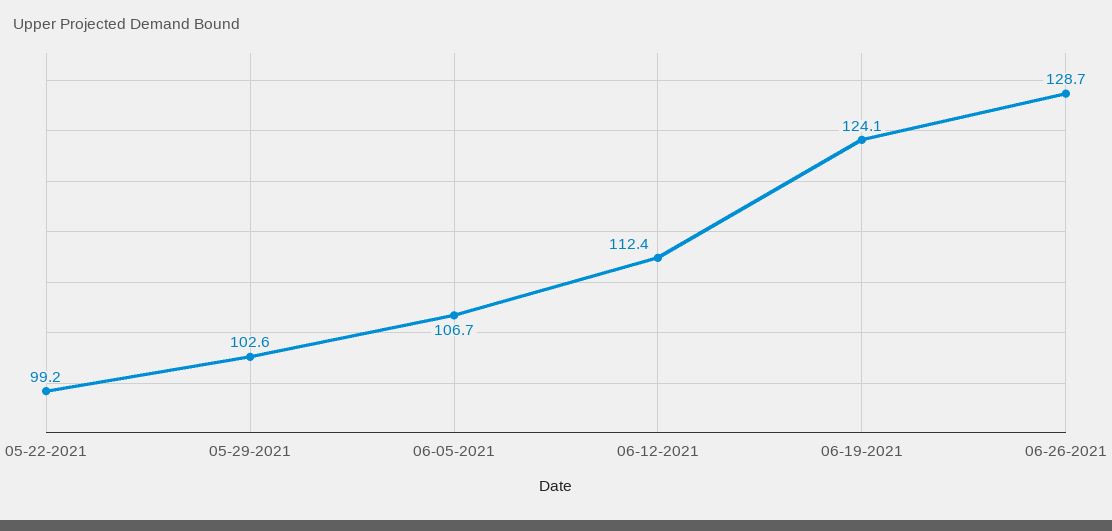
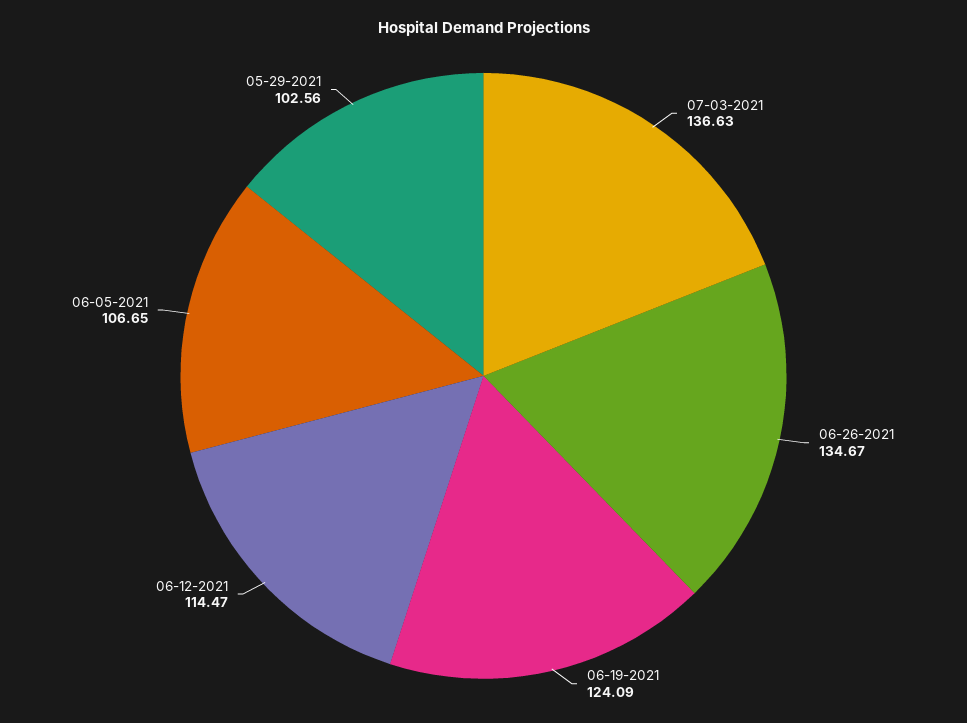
05-22-2021: 99.2 -> none
06-12-2021: 112.4 -> 114.47
06-26-2021: 128.7 -> 134.67
07-03-2021: none -> 136.63

